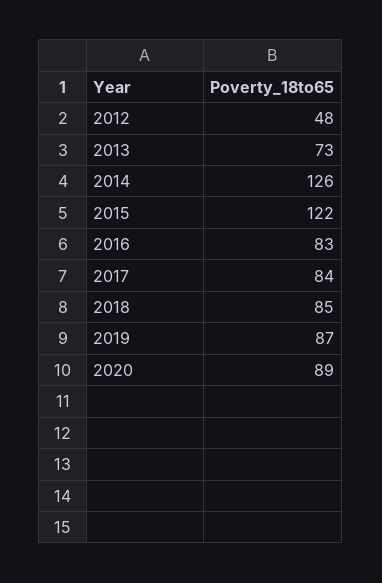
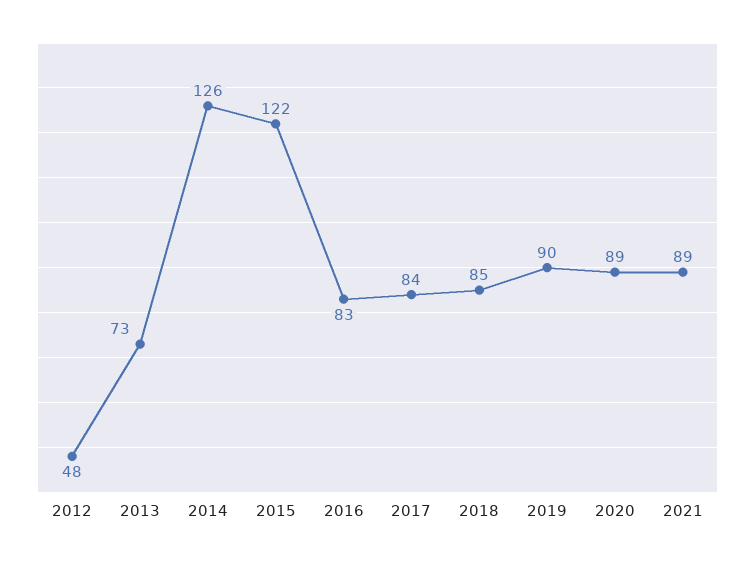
2019: 87 -> 90
2021: none -> 89

